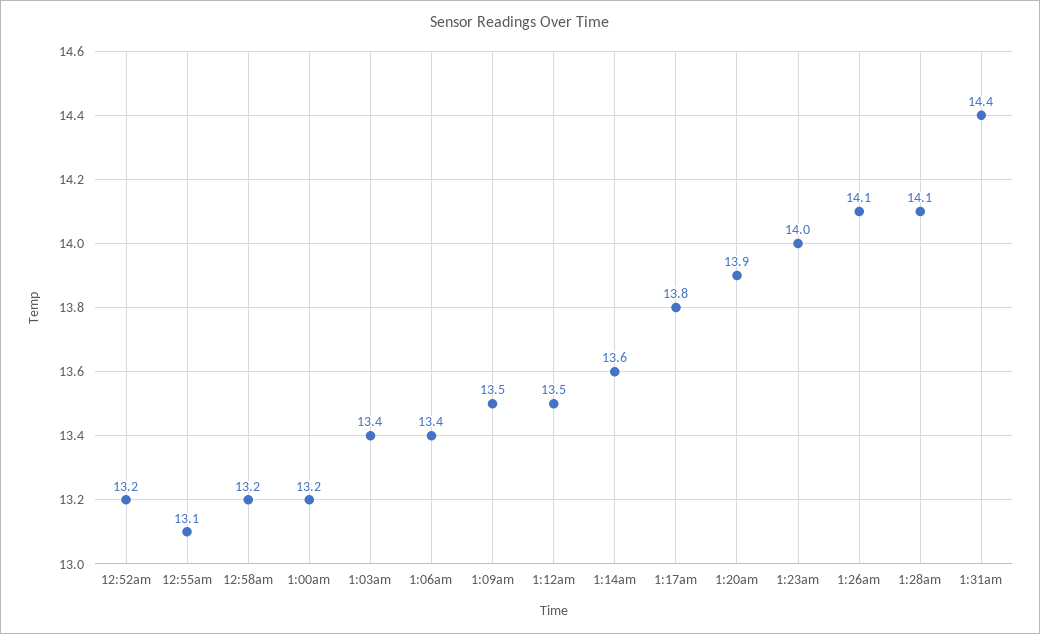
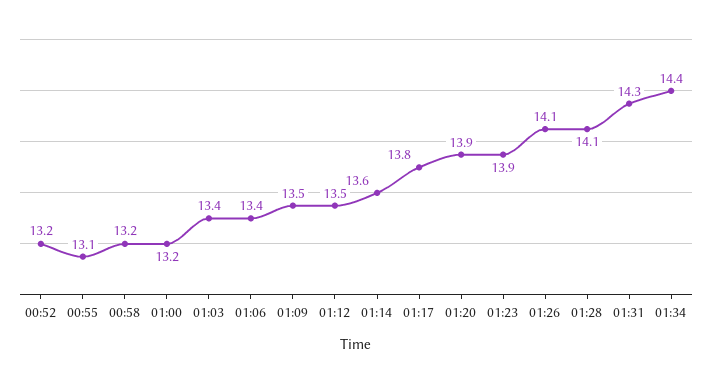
1:23am: 14 -> 13.9
1:31am: 14.4 -> 14.3
01:34: none -> 14.4

